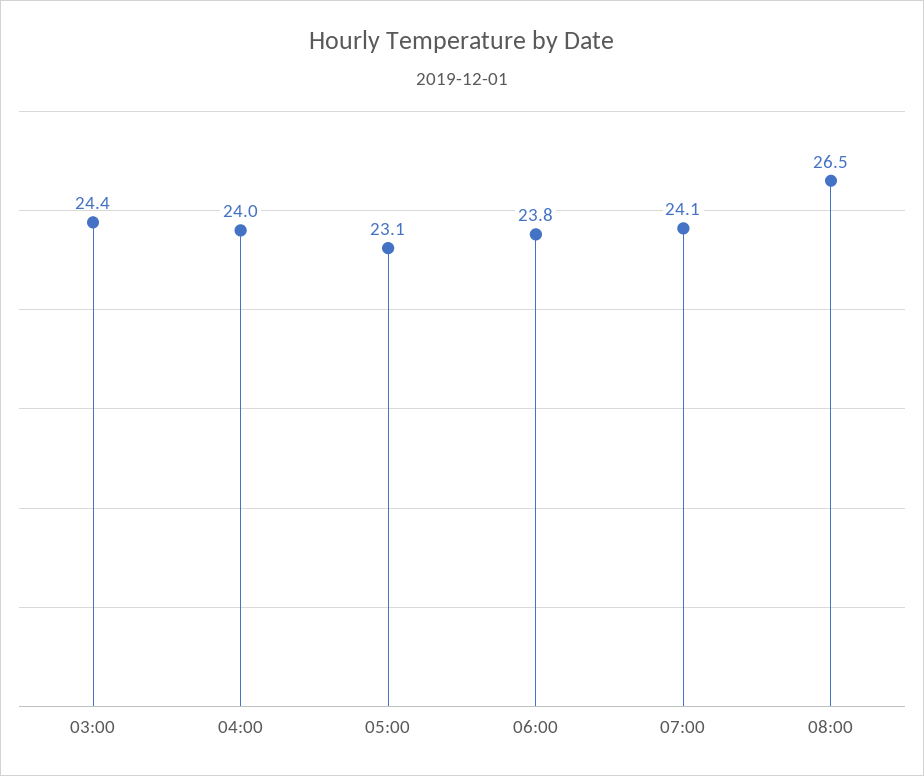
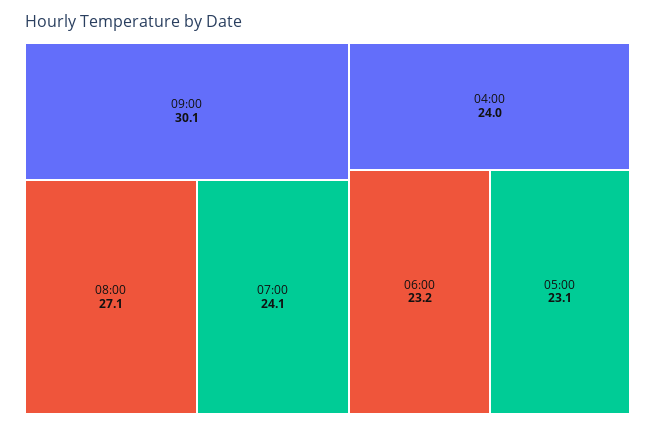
03:00: 24.4 -> none
06:00: 23.8 -> 23.2
08:00: 26.5 -> 27.1
09:00: none -> 30.1

